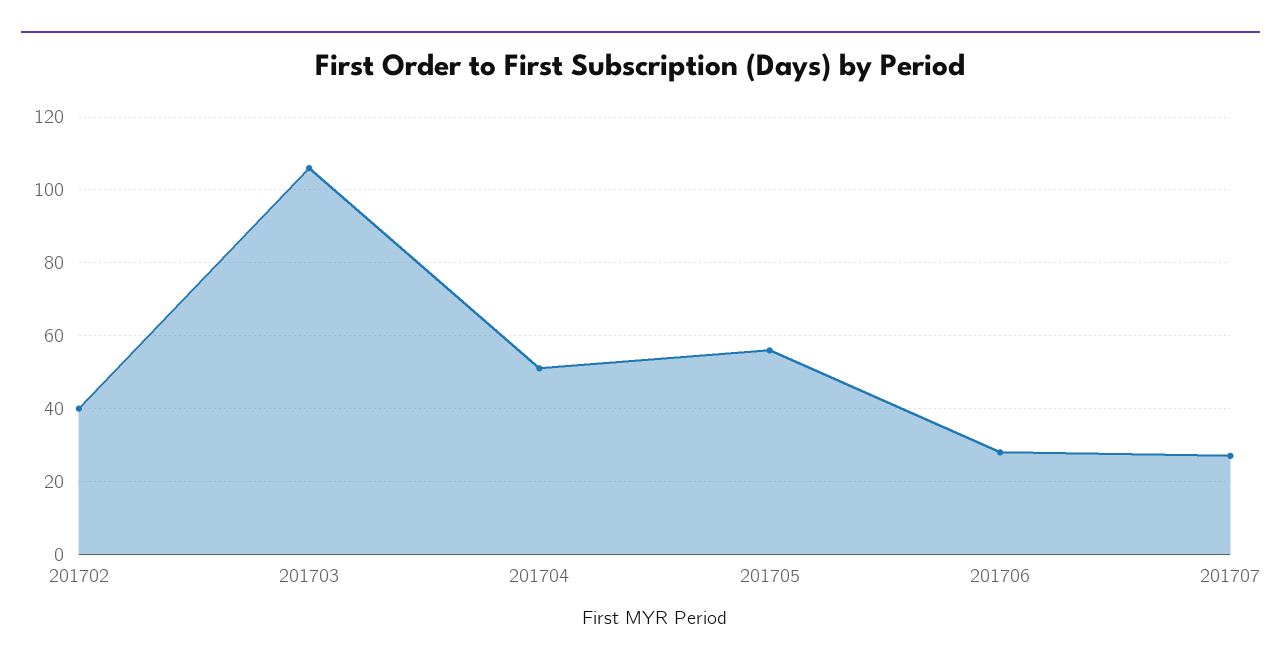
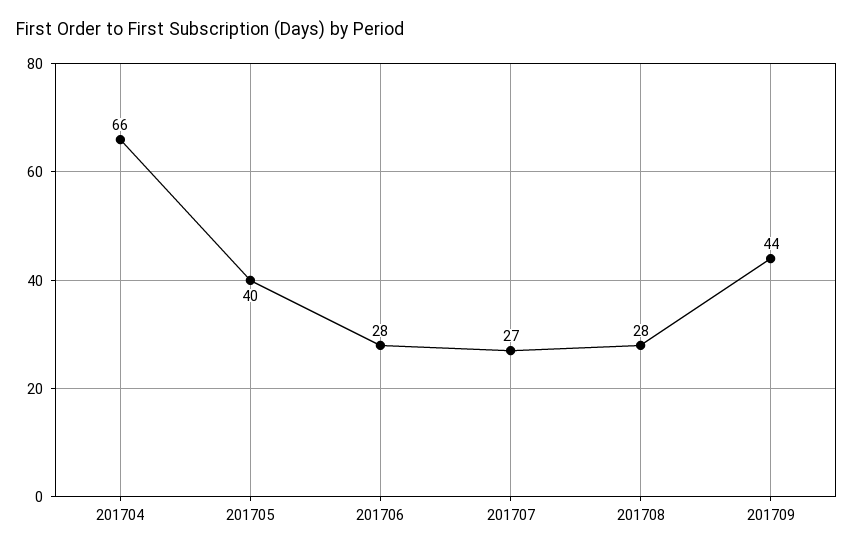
201702: 40 -> none
201703: 105 -> none
201704: 50 -> 66
201705: 55 -> 40
201708: none -> 28
201709: none -> 44

